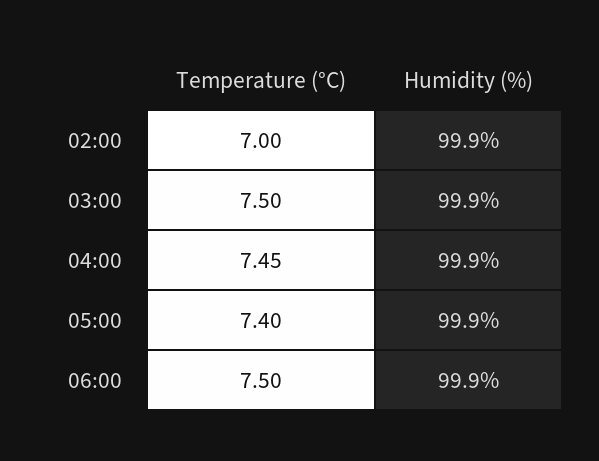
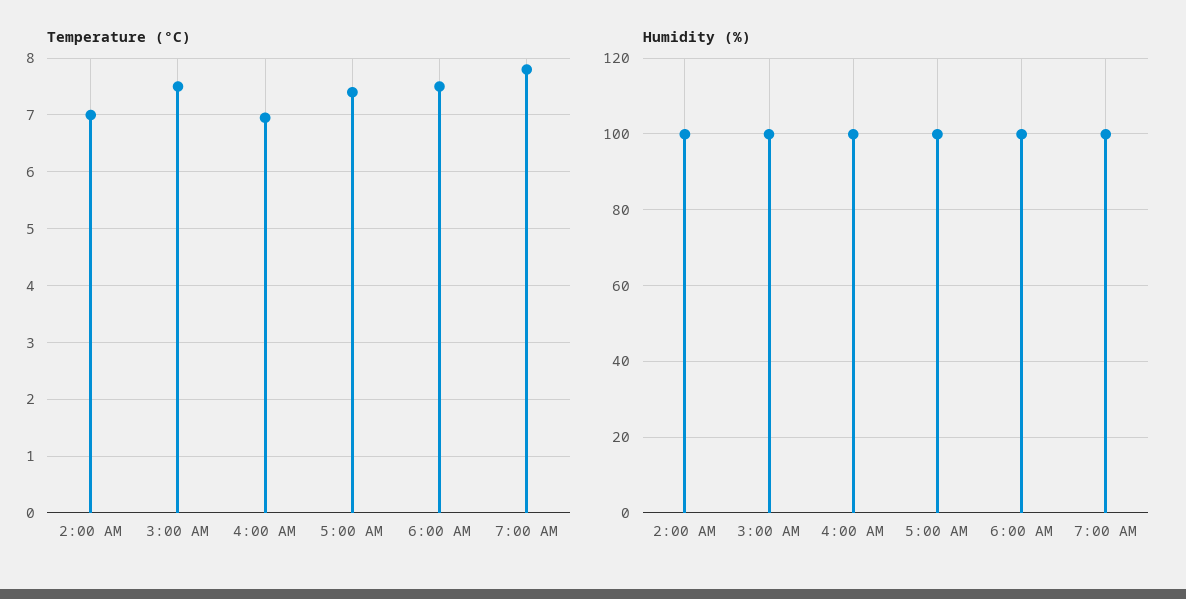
Temperature (°C), 04:00: 7.45 -> 7
Temperature (°C), 7:00 AM: none -> 7.8
Humidity (%), 7:00 AM: none -> 100

